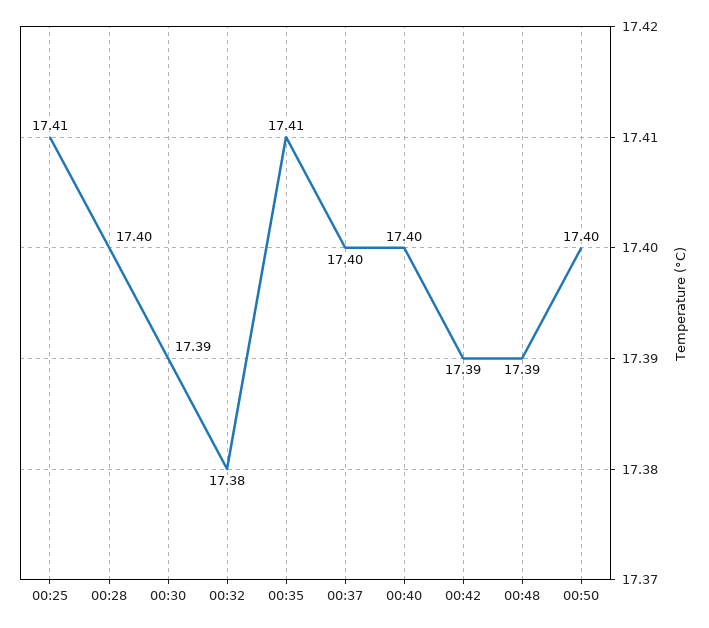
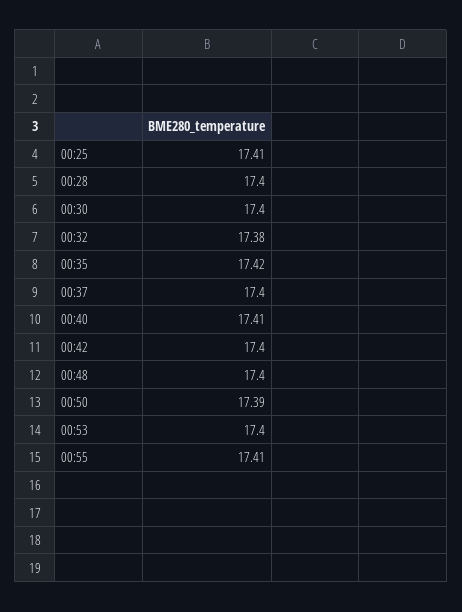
00:30: 17.39 -> 17.4
00:35: 17.41 -> 17.42
00:40: 17.4 -> 17.41
00:42: 17.39 -> 17.4
00:48: 17.39 -> 17.4
00:50: 17.4 -> 17.39
00:53: none -> 17.4
00:55: none -> 17.41

